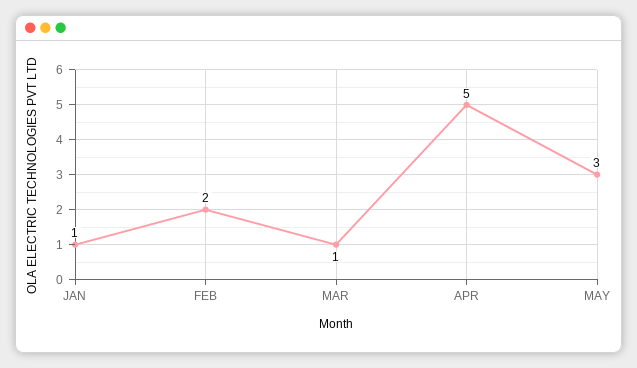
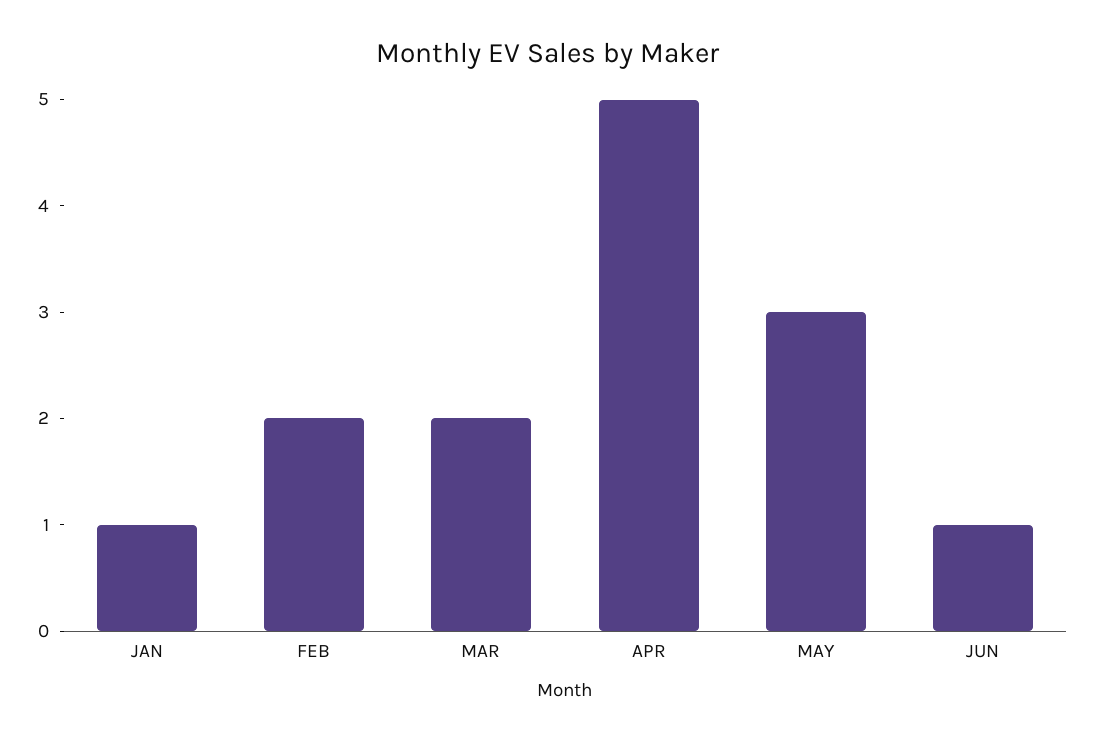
MAR: 1 -> 2
JUN: none -> 1

